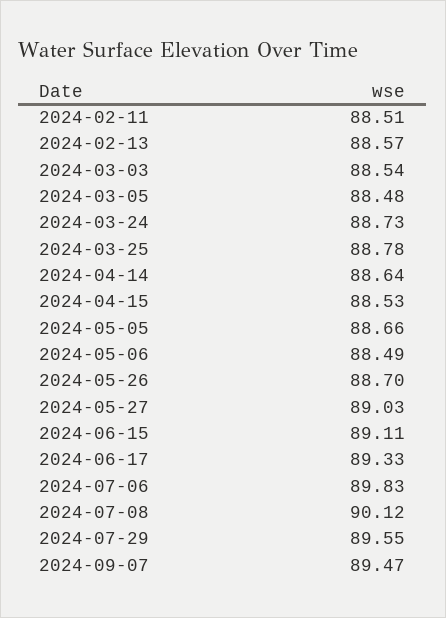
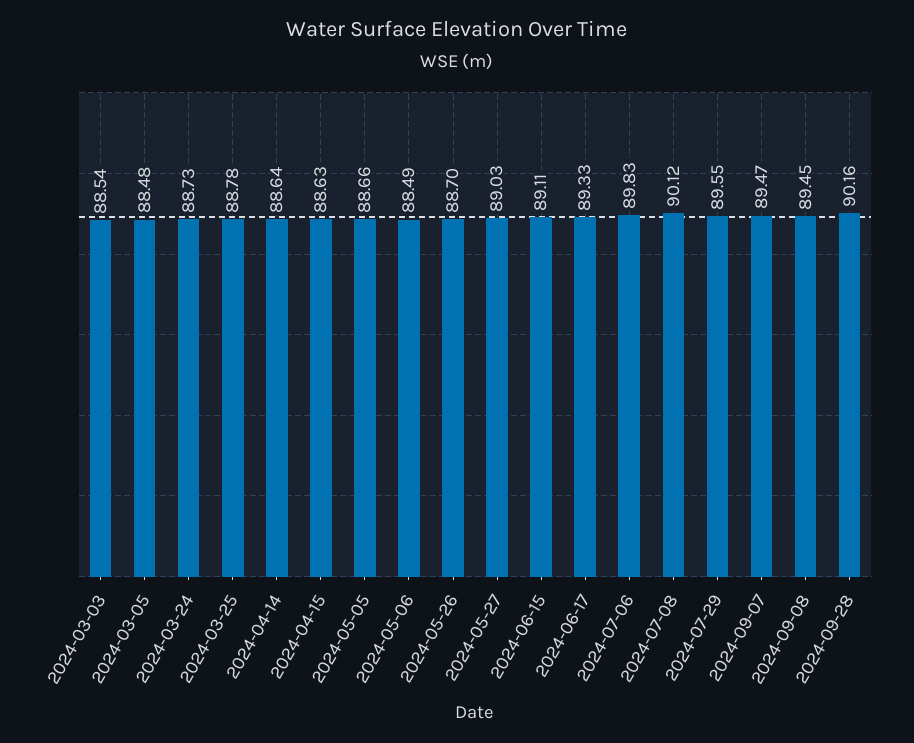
2024-02-11: 88.51 -> none
2024-02-13: 88.57 -> none
2024-04-15: 88.53 -> 88.63
2024-09-08: none -> 89.45
2024-09-28: none -> 90.16

